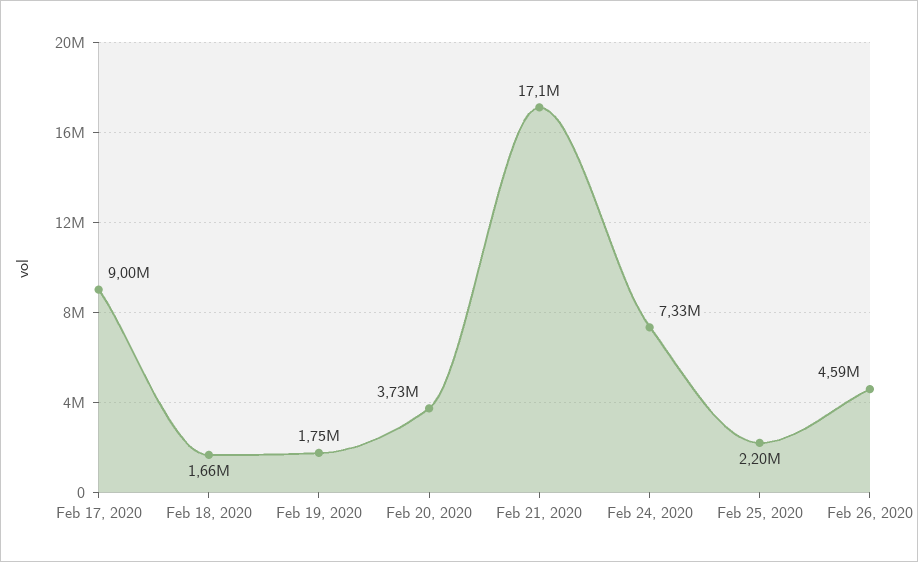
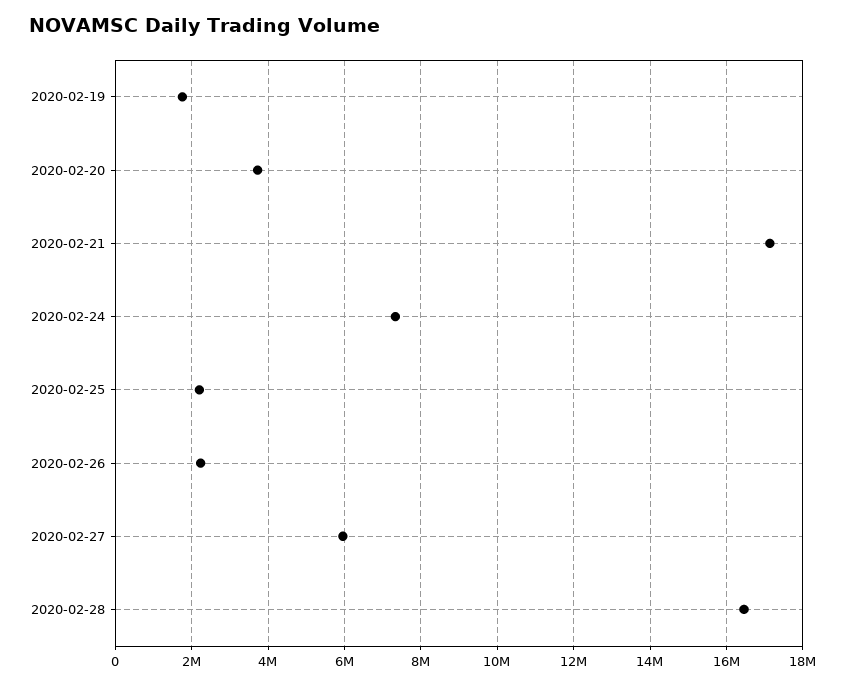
Feb 17, 2020: 9000000 -> none
Feb 18, 2020: 1660000 -> none
Feb 26, 2020: 4590000 -> 2200000
2020-02-27: none -> 6000000
2020-02-28: none -> 16400000

